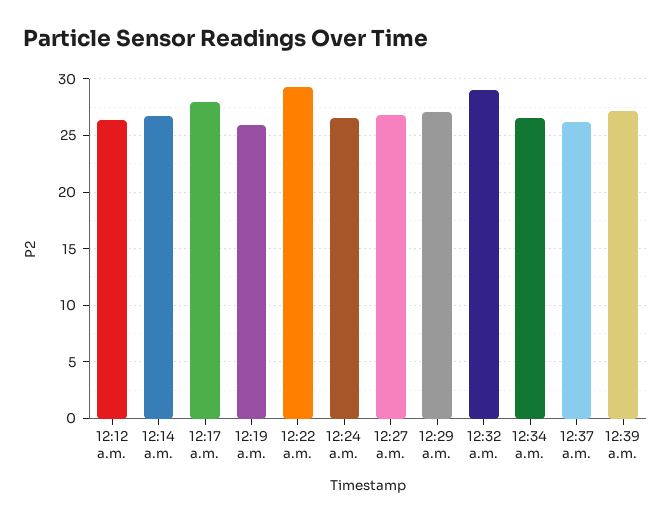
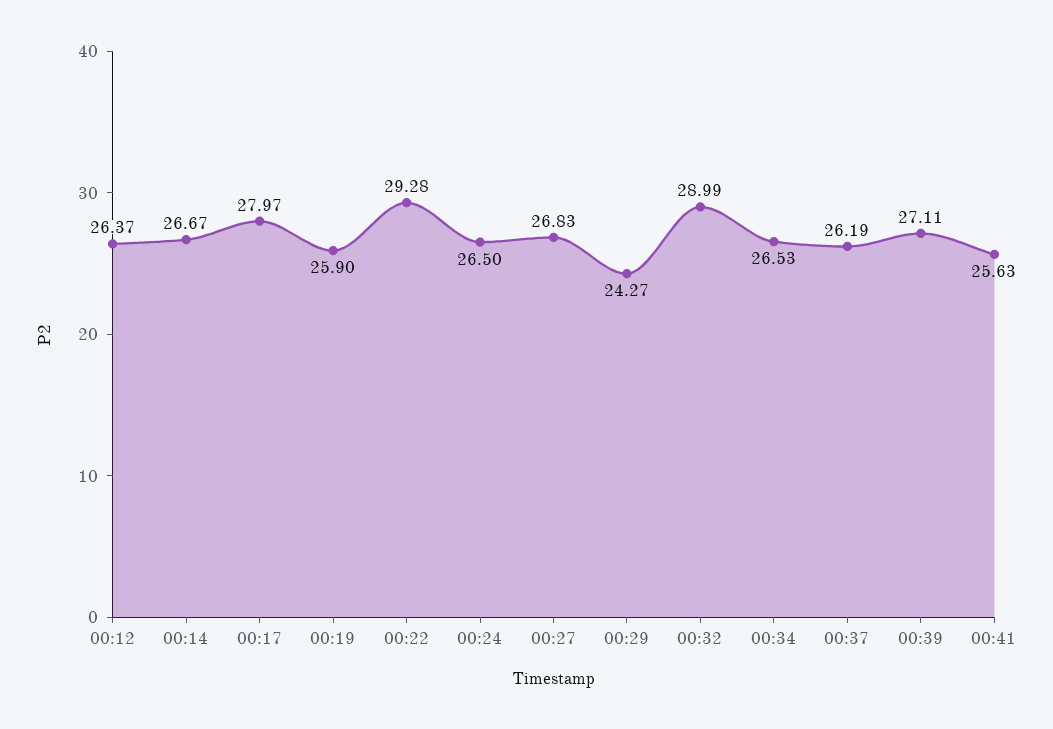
12:29 a.m.: 27 -> 24.27
00:41: none -> 25.63

